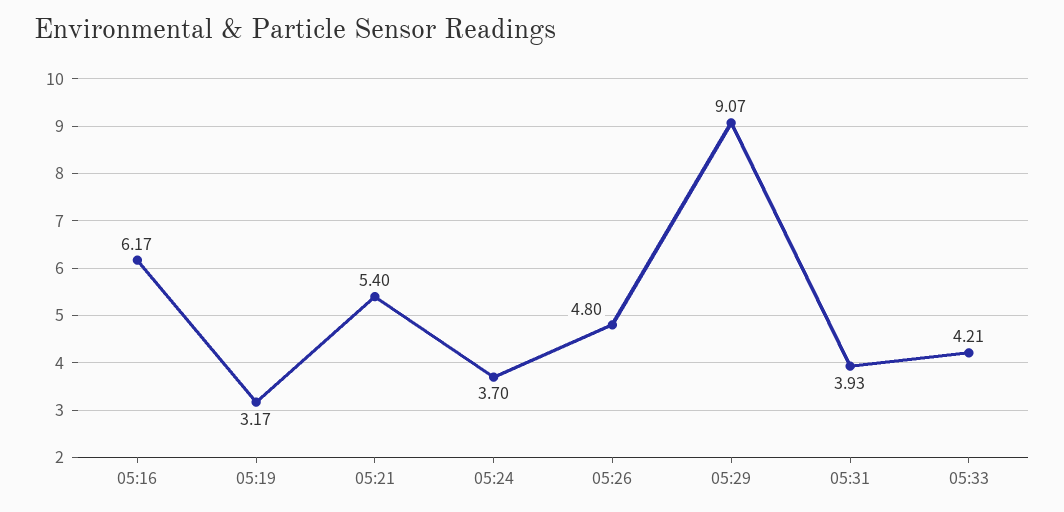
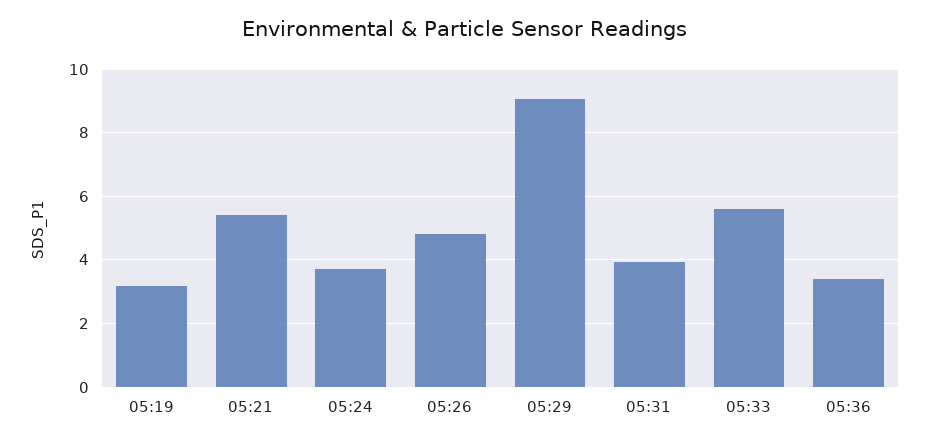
05:16: 6.17 -> none
05:33: 4.21 -> 5.6
05:36: none -> 3.4

